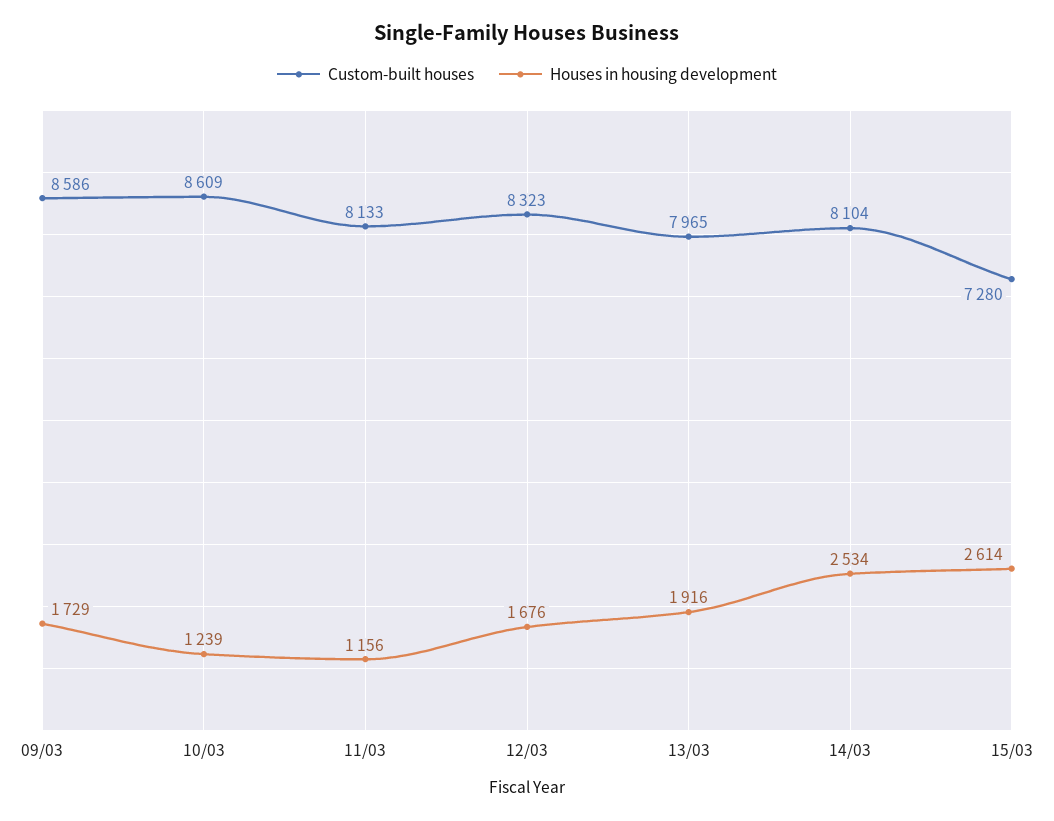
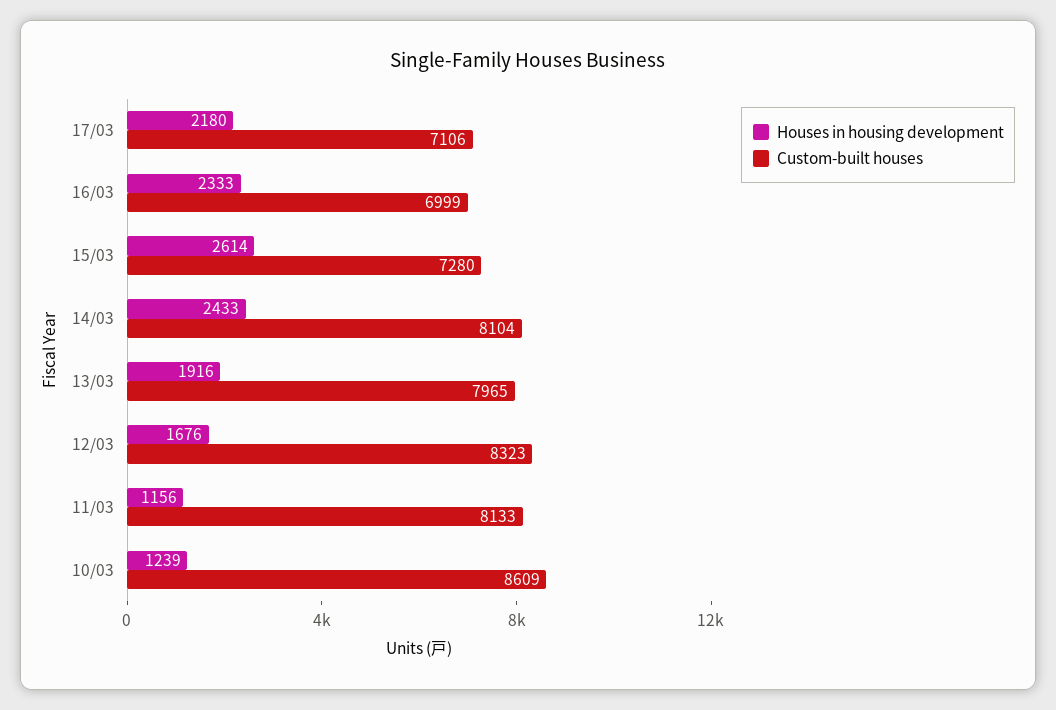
Custom-built houses, 09/03: 8586 -> none
Houses in housing development, 09/03: 1729 -> none
Houses in housing development, 14/03: 2534 -> 2433
Houses in housing development, 17/03: none -> 2180
Custom-built houses, 17/03: none -> 7106
Houses in housing development, 16/03: none -> 2333
Custom-built houses, 16/03: none -> 6999

